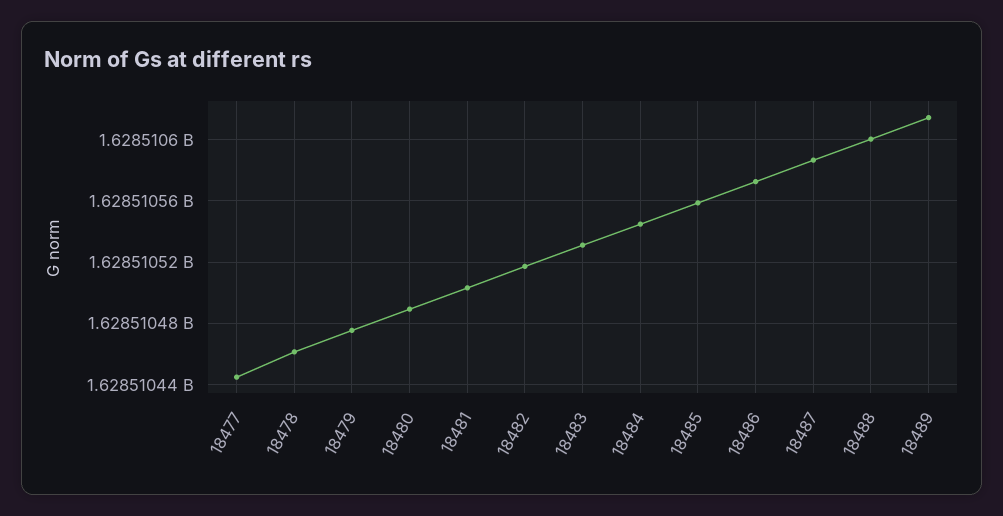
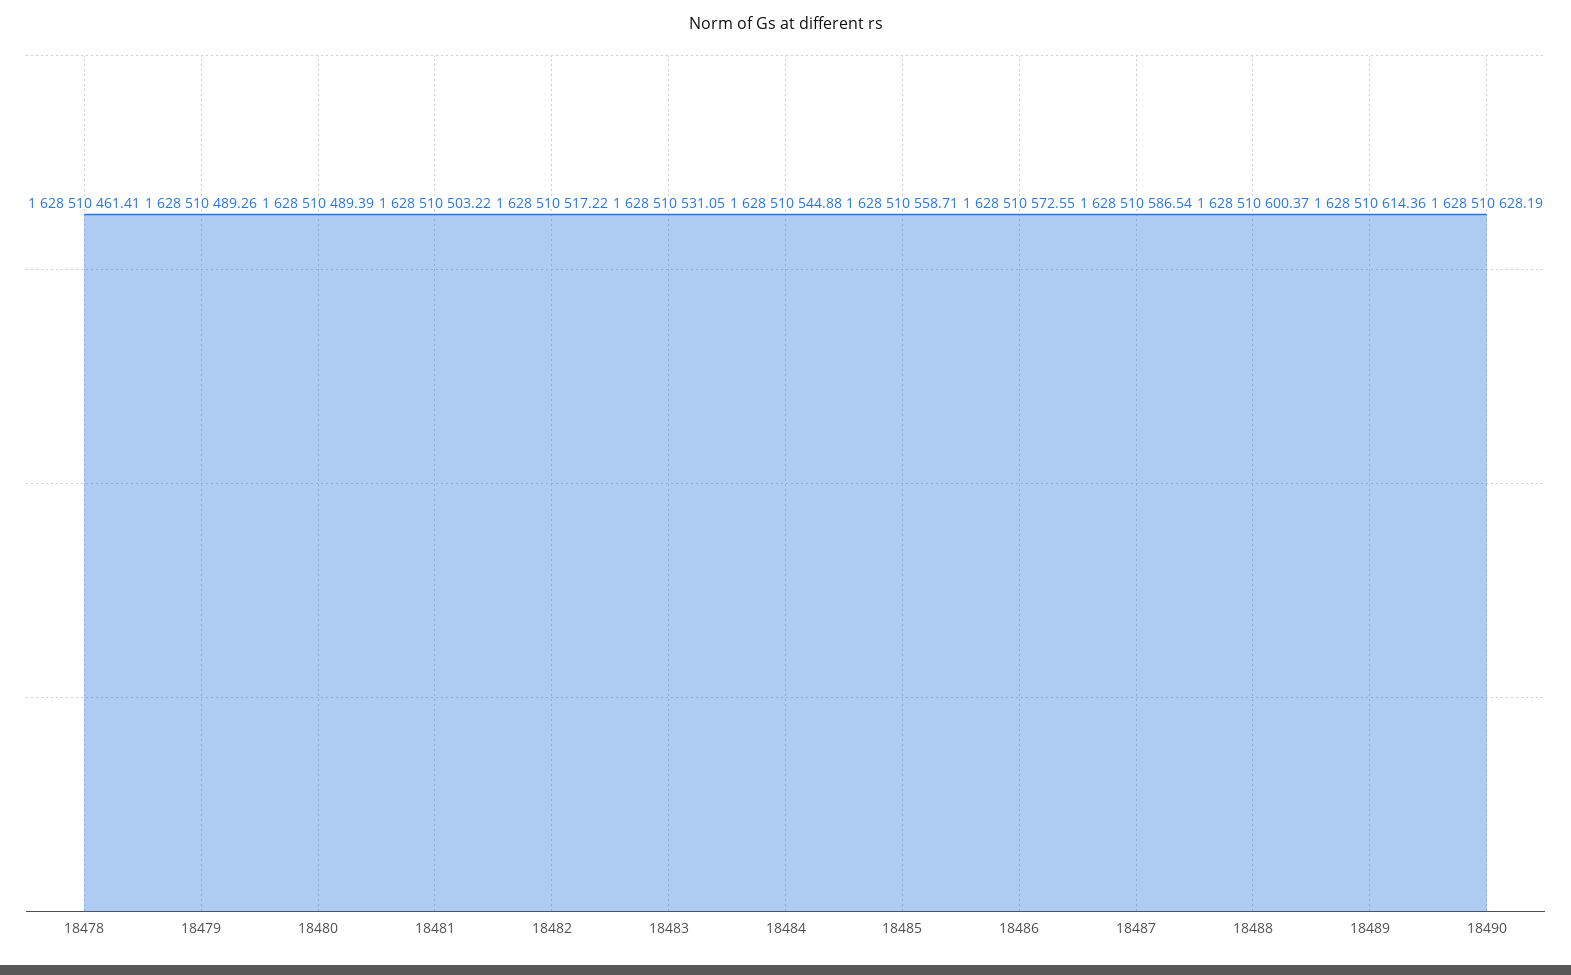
18477: 1628510445 -> none
18479: 1628510475 -> 1628510489.26
18490: none -> 1628510628.19

